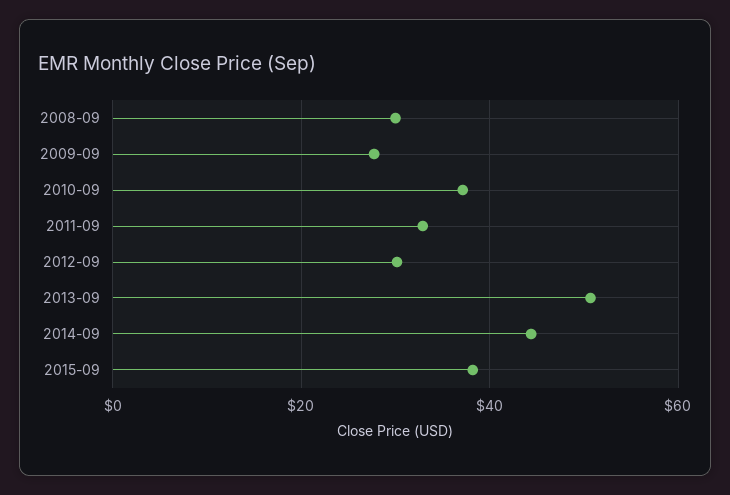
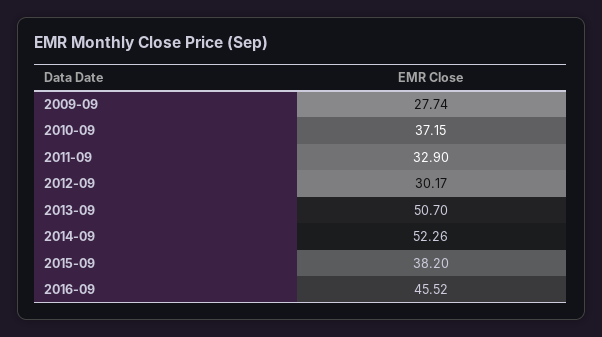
2008-09: 30 -> none
2014-09: 44 -> 52.26
2016-09: none -> 45.52

